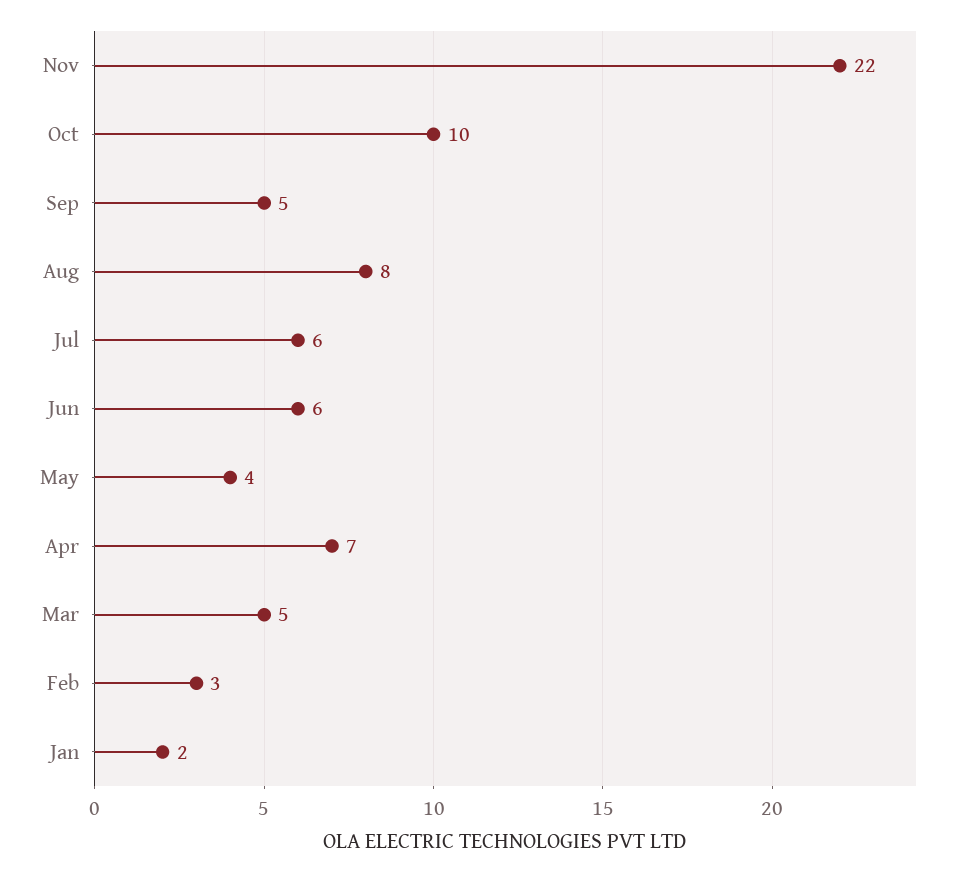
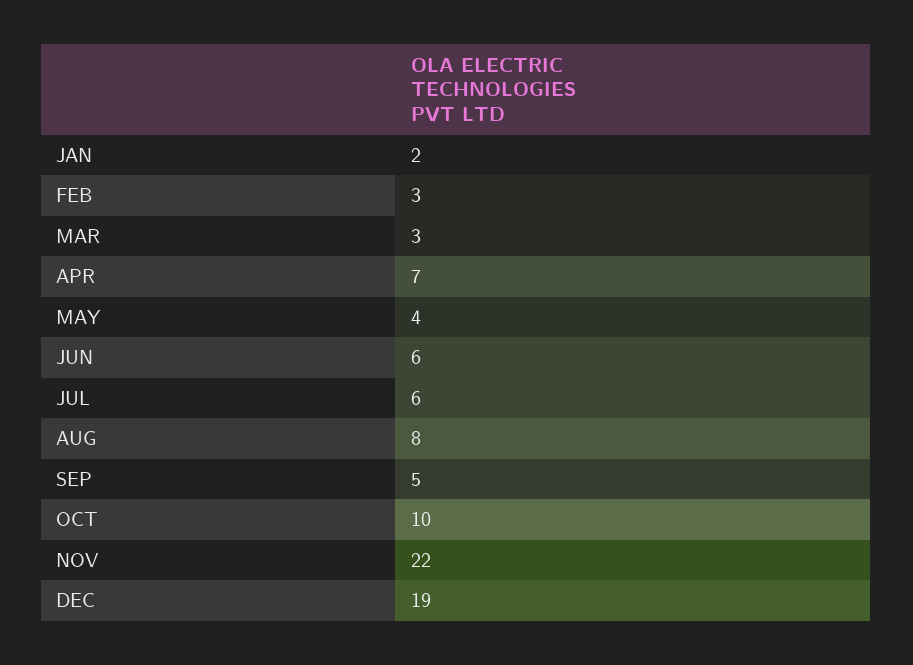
Mar: 5 -> 3
DEC: none -> 19

